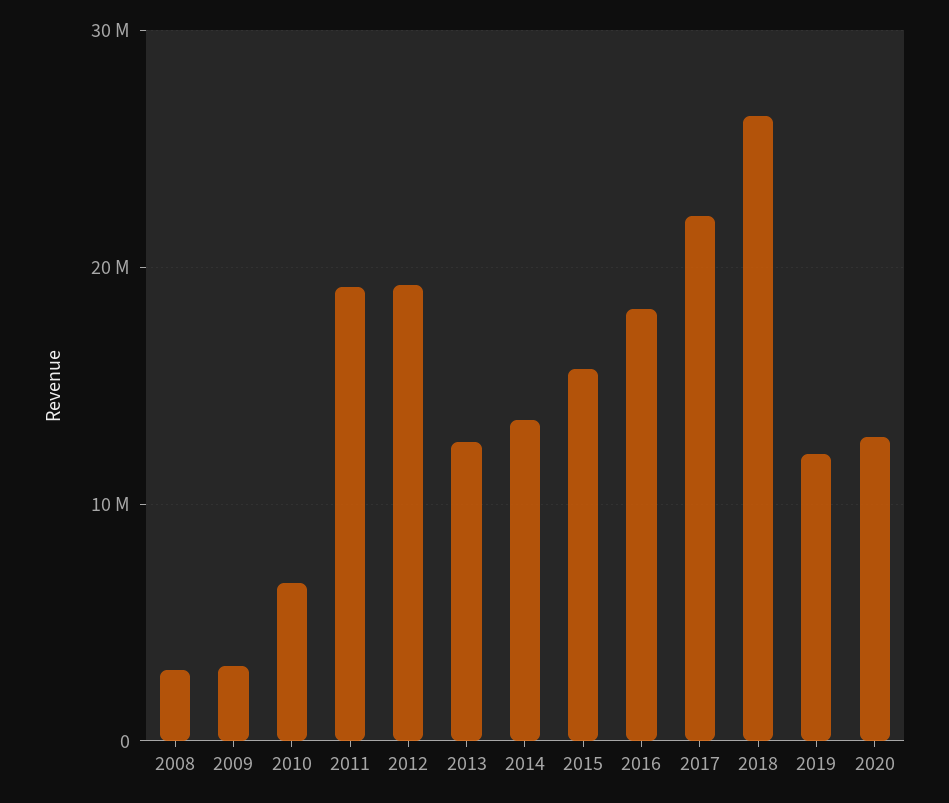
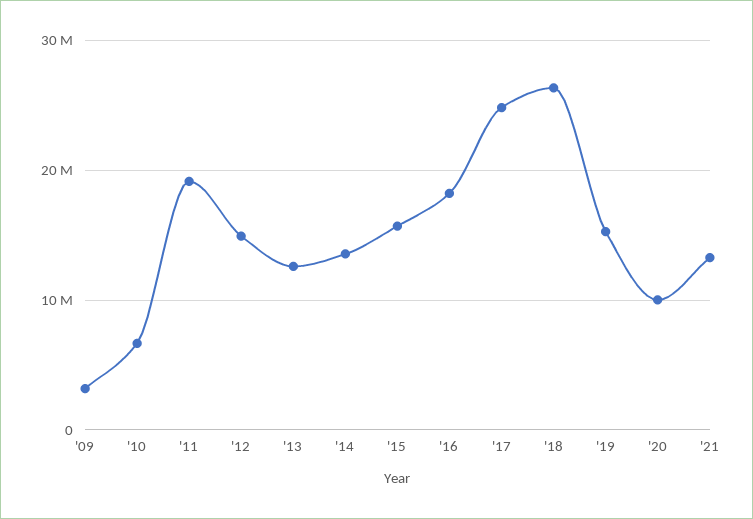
2008: 3000000 -> none
2012: 19000000 -> 15000000
2017: 22000000 -> 25000000
2019: 12000000 -> 15000000
2020: 13000000 -> 10000000
'21: none -> 13000000

